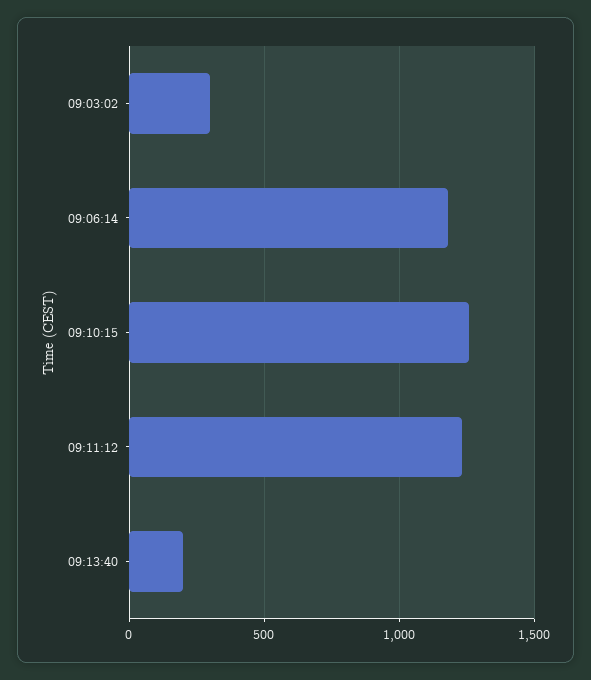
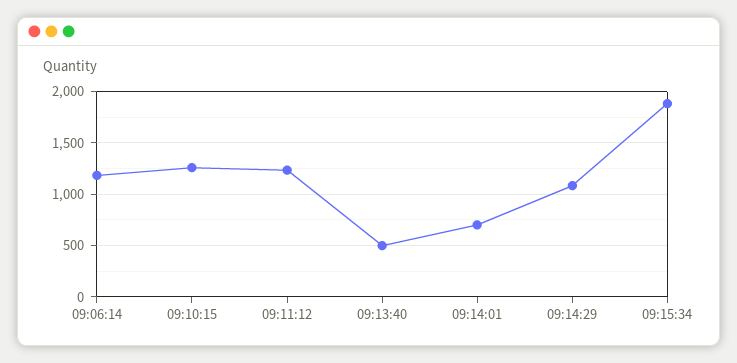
09:03:02: 300 -> none
09:13:40: 200 -> 500
09:14:01: none -> 700
09:14:29: none -> 1100
09:15:34: none -> 1900

